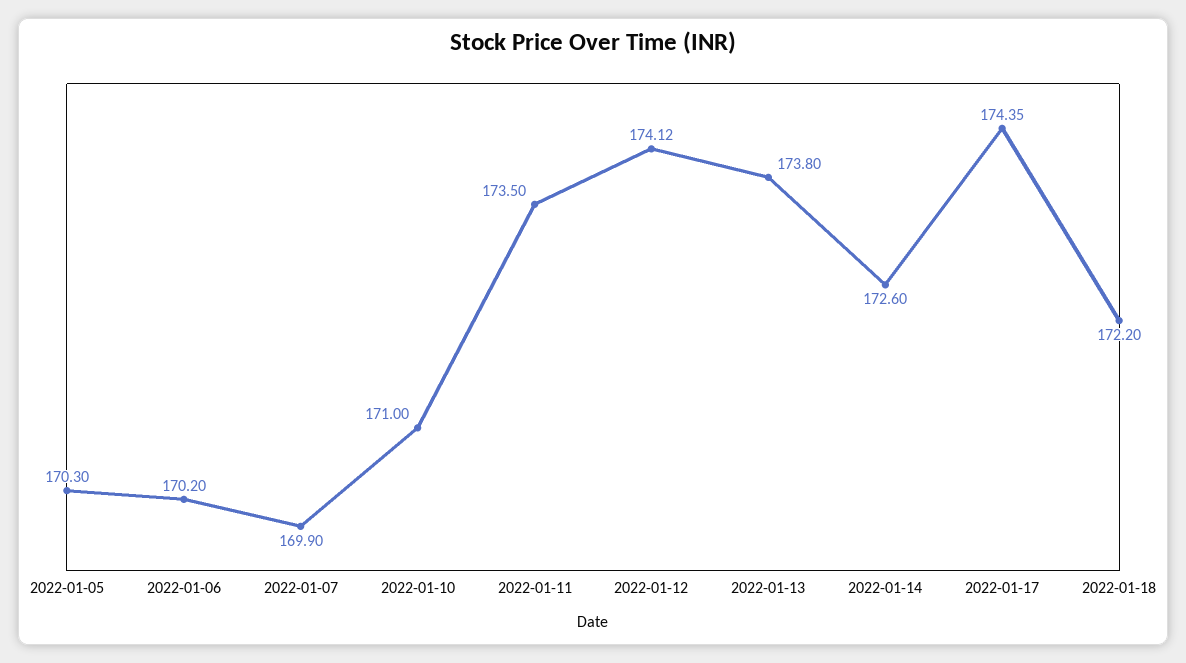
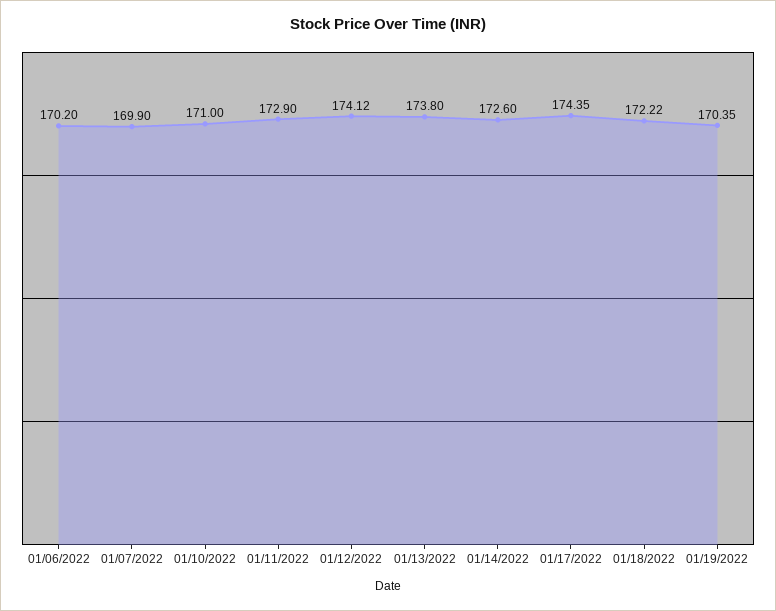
2022-01-05: 170.3 -> none
2022-01-11: 173.5 -> 172.9
2022-01-18: 172.2 -> 172.22
01/19/2022: none -> 170.35

